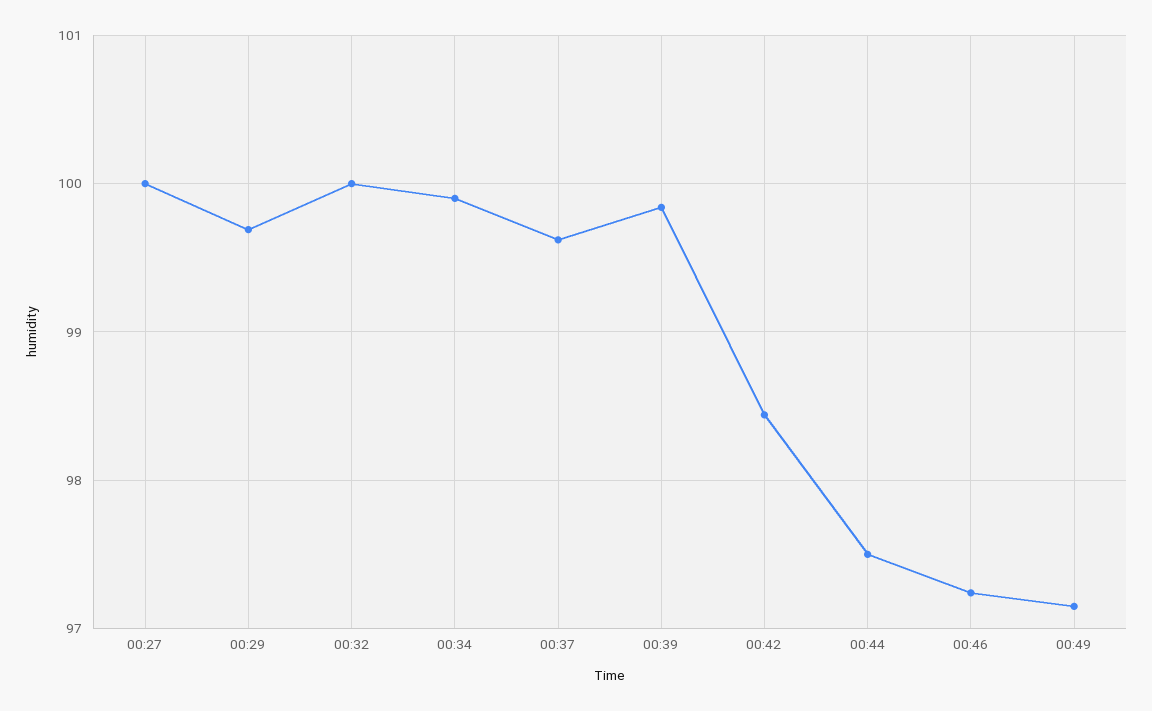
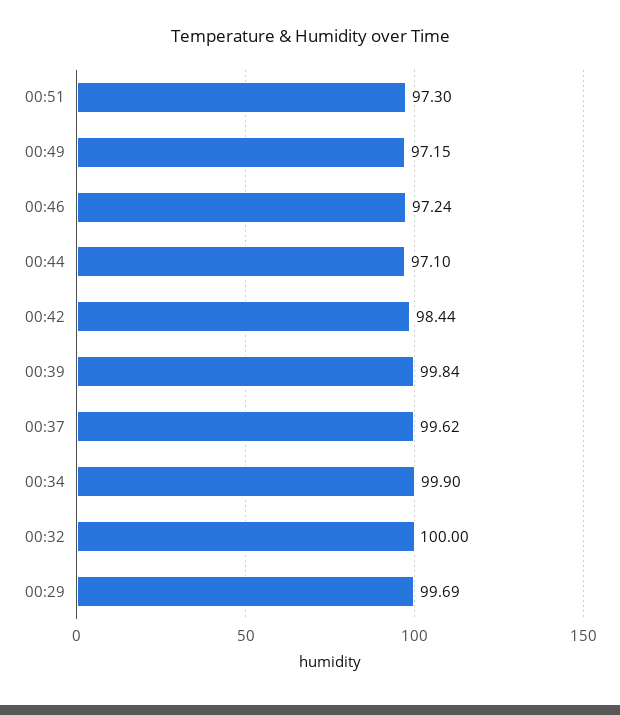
00:27: 100 -> none
00:44: 97.5 -> 97.1
00:51: none -> 97.3

